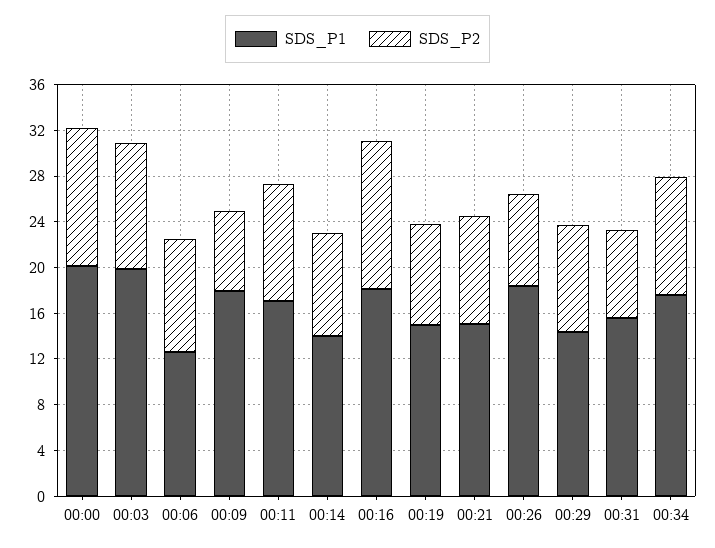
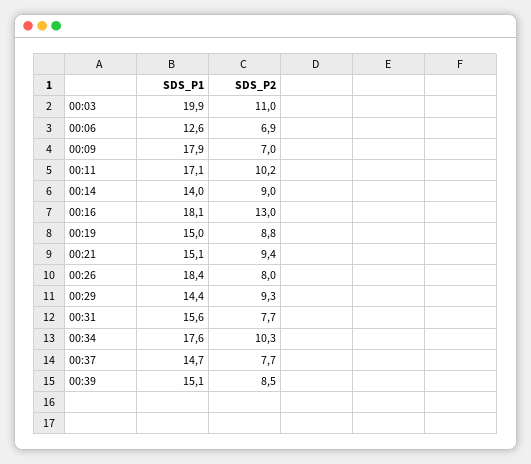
SDS_P1, 00:00: 20 -> none
SDS_P2, 00:00: 12 -> none
SDS_P2, 00:06: 10 -> 6.9
SDS_P1, 00:37: none -> 14.7
SDS_P2, 00:37: none -> 7.7
SDS_P1, 00:39: none -> 15.1
SDS_P2, 00:39: none -> 8.5

